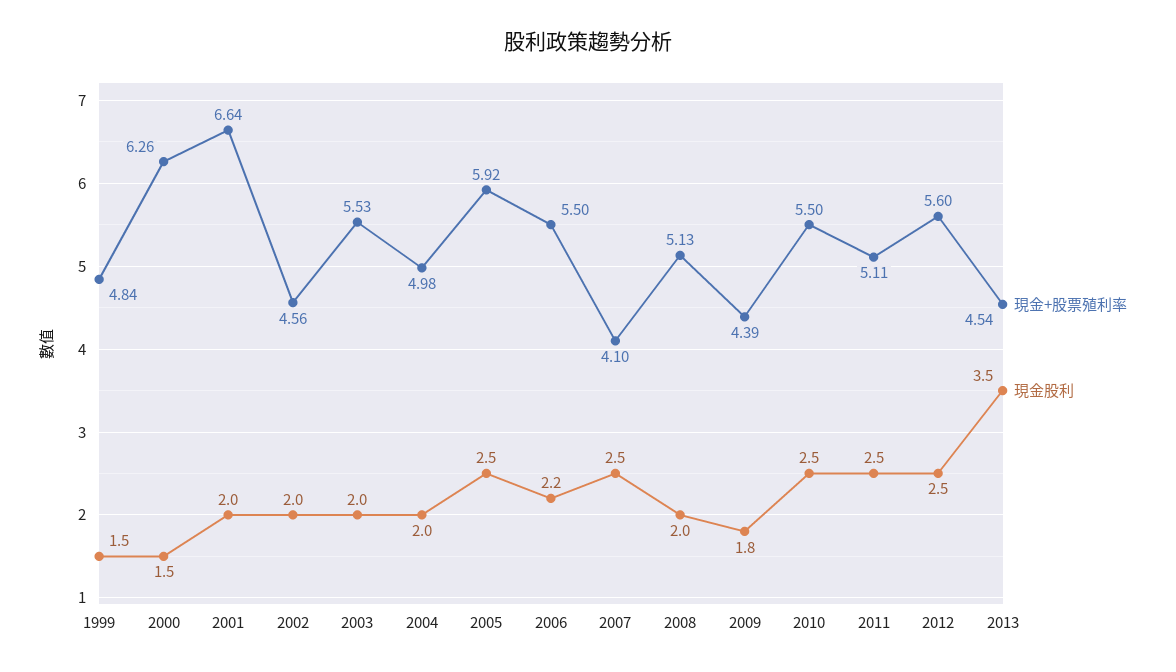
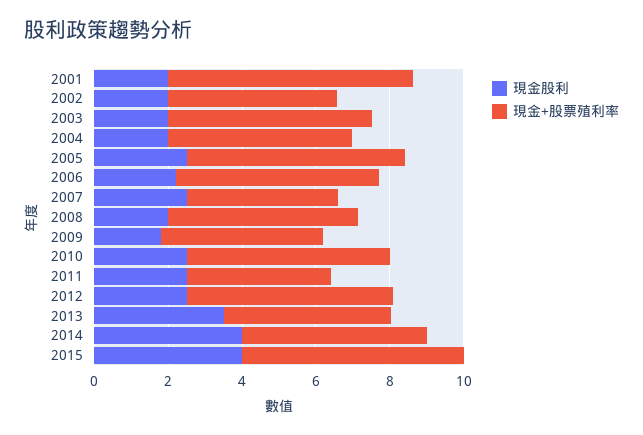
現金+股票殖利率, 1999: 4.84 -> none
現金股利, 1999: 1.5 -> none
現金+股票殖利率, 2000: 6.26 -> none
現金股利, 2000: 1.5 -> none
現金+股票殖利率, 2011: 5.11 -> 4
現金股利, 2014: none -> 4
現金+股票殖利率, 2014: none -> 5
現金股利, 2015: none -> 4
現金+股票殖利率, 2015: none -> 6

